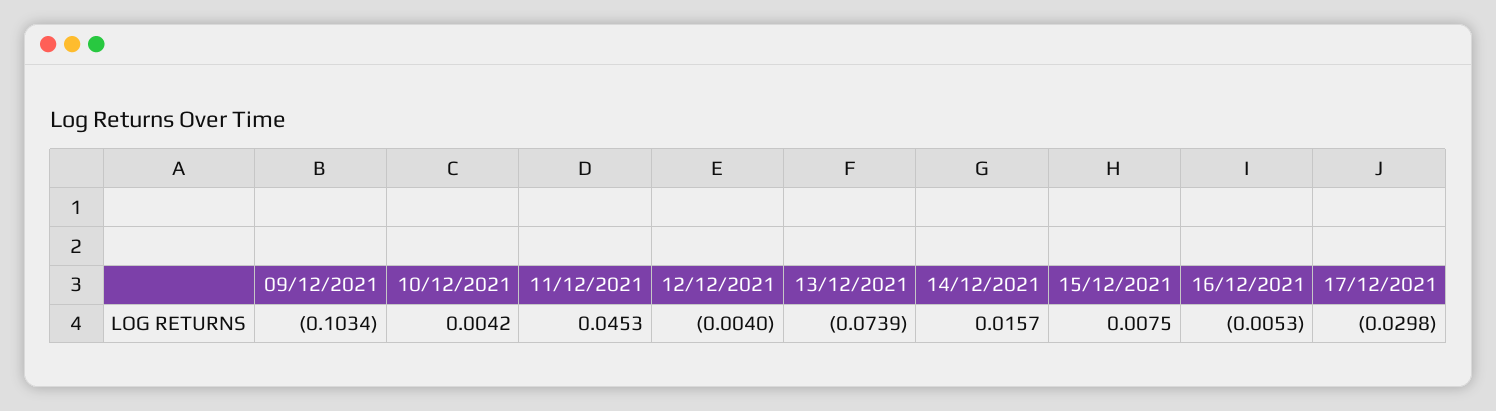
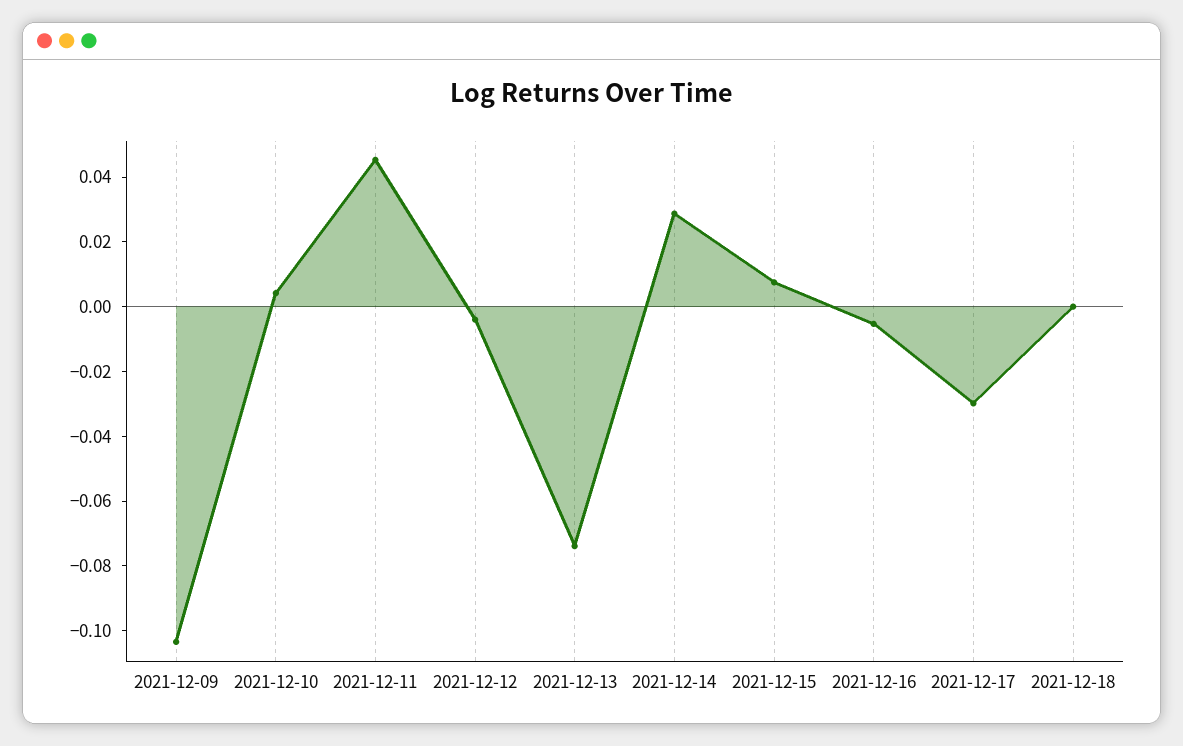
14/12/2021: 0.0157 -> 0.03
2021-12-18: none -> 0

